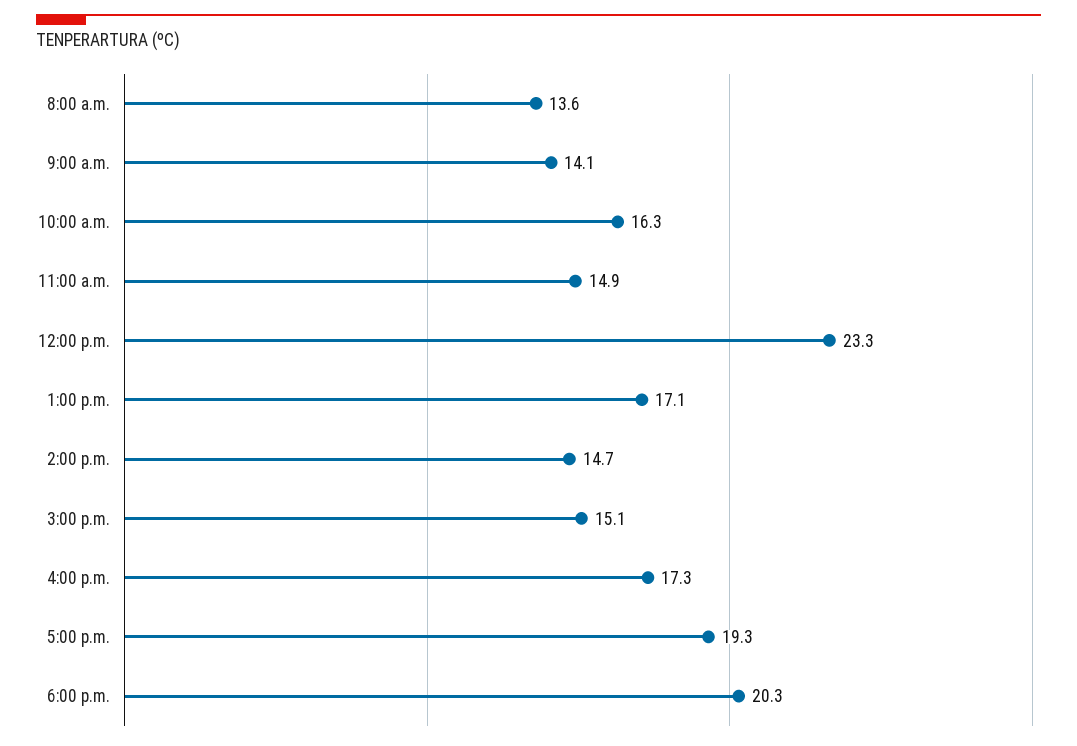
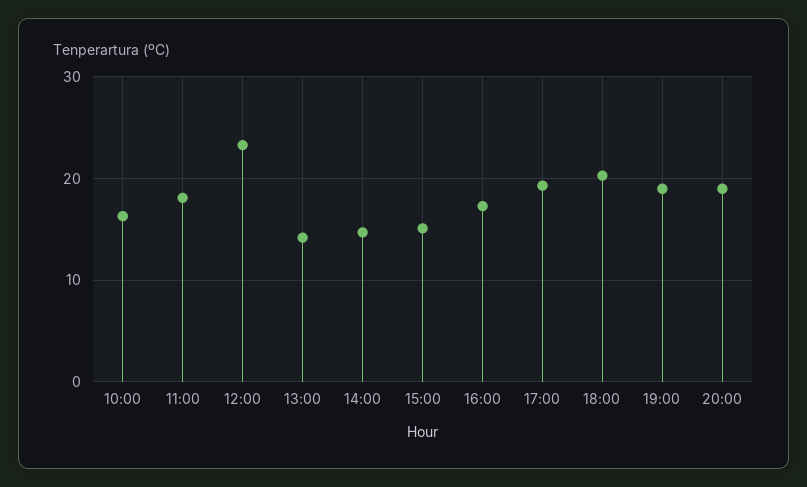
8:00 a.m.: 13.6 -> none
9:00 a.m.: 14.1 -> none
11:00 a.m.: 14.9 -> 18
1:00 p.m.: 17.1 -> 14
19:00: none -> 19
20:00: none -> 19

